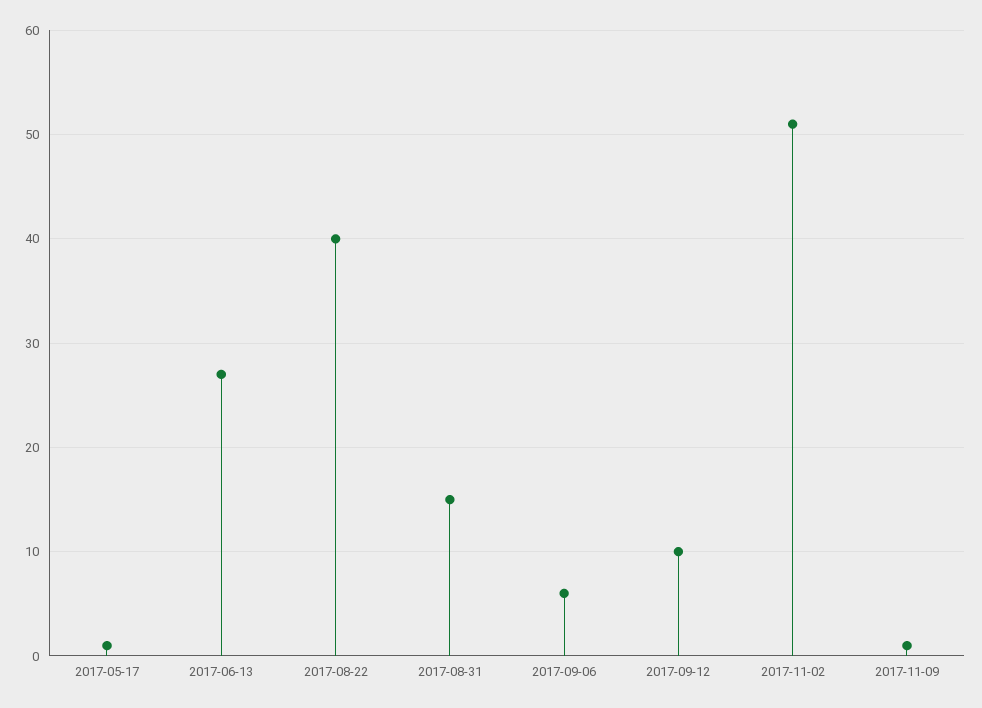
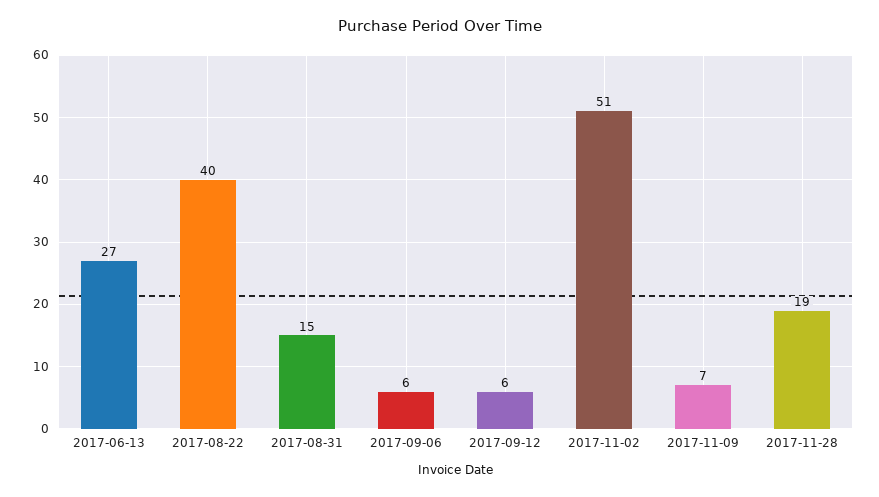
2017-05-17: 1 -> none
2017-09-12: 10 -> 6
2017-11-09: 1 -> 7
2017-11-28: none -> 19

